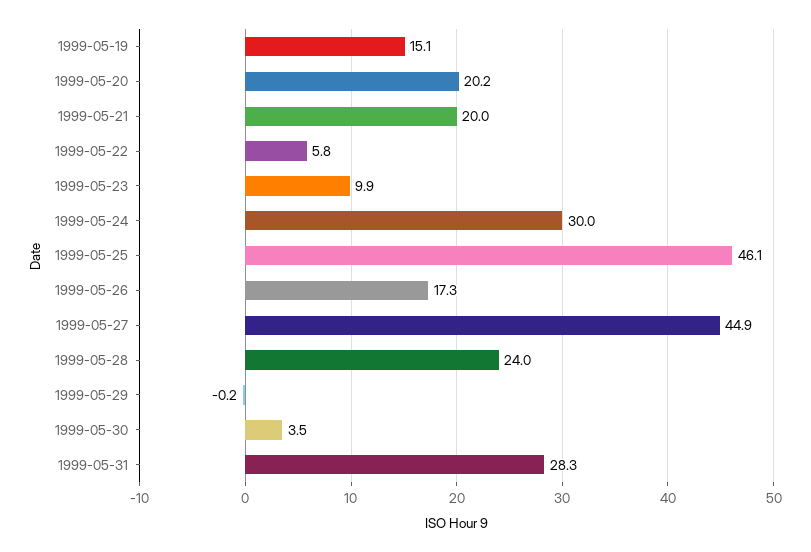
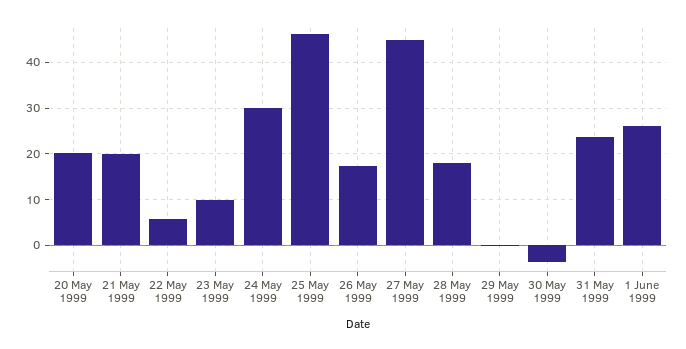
1999-05-19: 15.1 -> none
1999-05-28: 24 -> 18
1999-05-30: 3.5 -> -4
1999-05-31: 28.3 -> 24
1 June 1999: none -> 26

